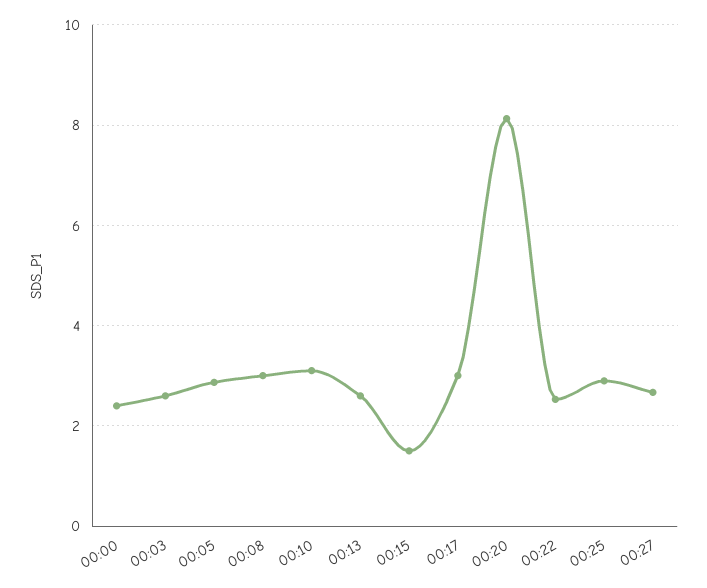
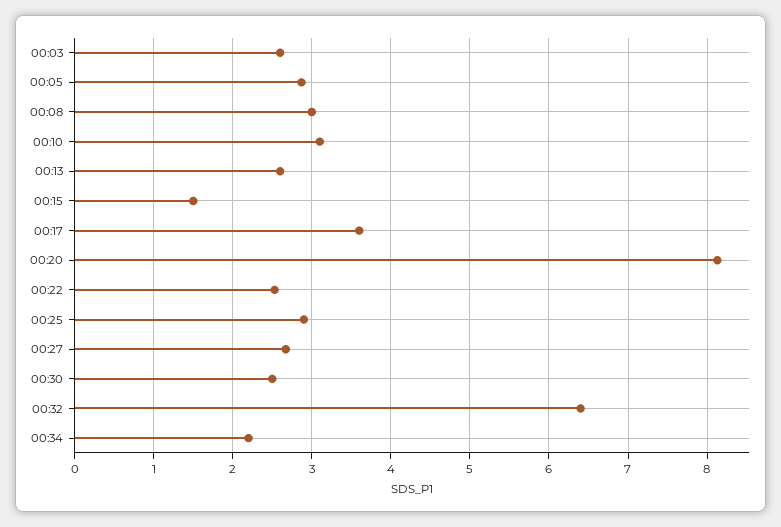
00:00: 2.4 -> none
00:17: 3 -> 3.6
00:30: none -> 2.5
00:32: none -> 6.4
00:34: none -> 2.2

